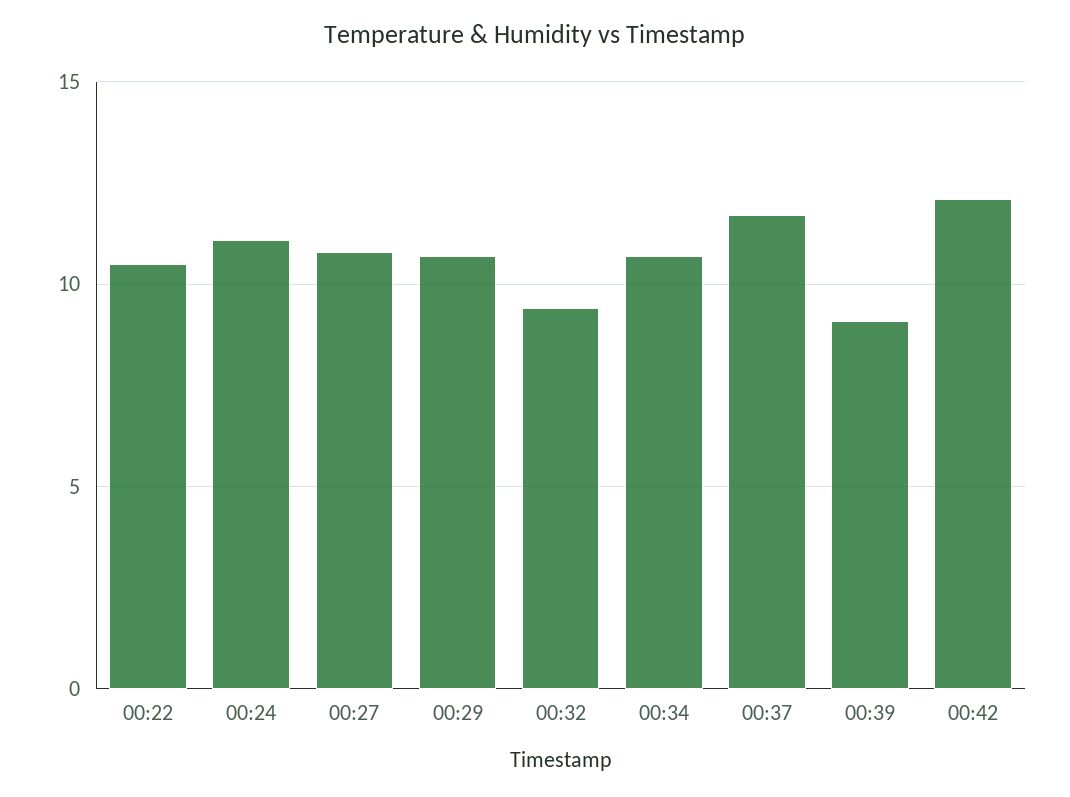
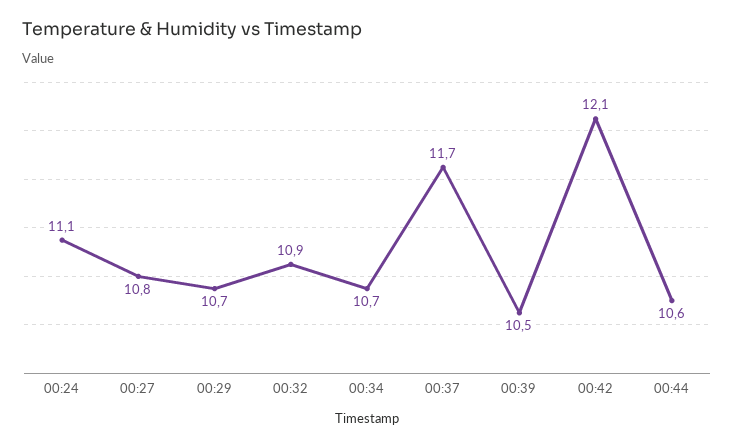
00:22: 10.5 -> none
00:32: 9.5 -> 10.9
00:39: 9 -> 10.5
00:44: none -> 10.6

